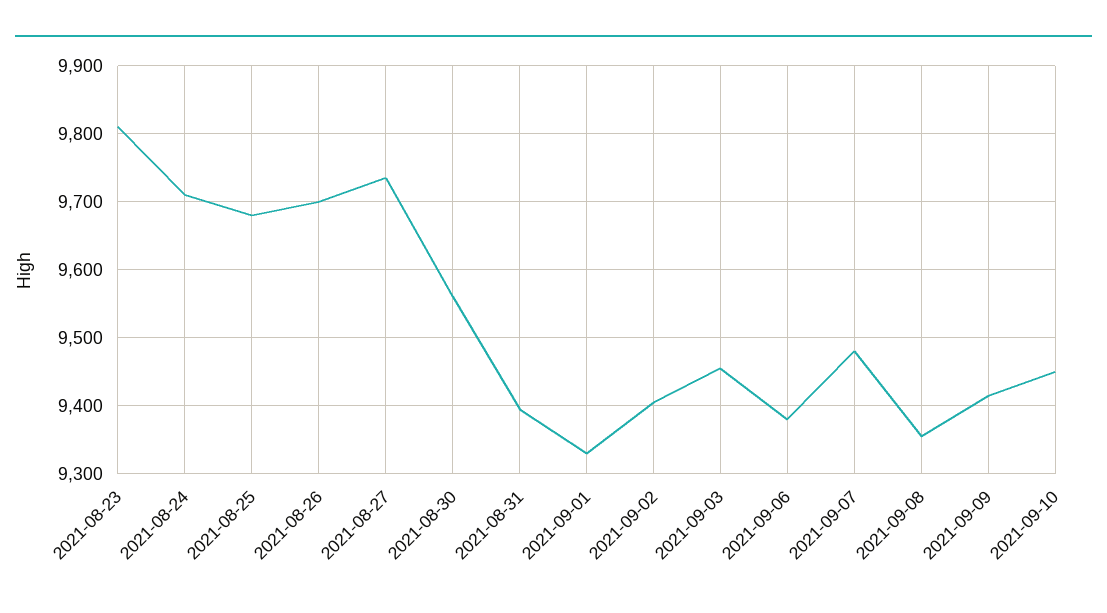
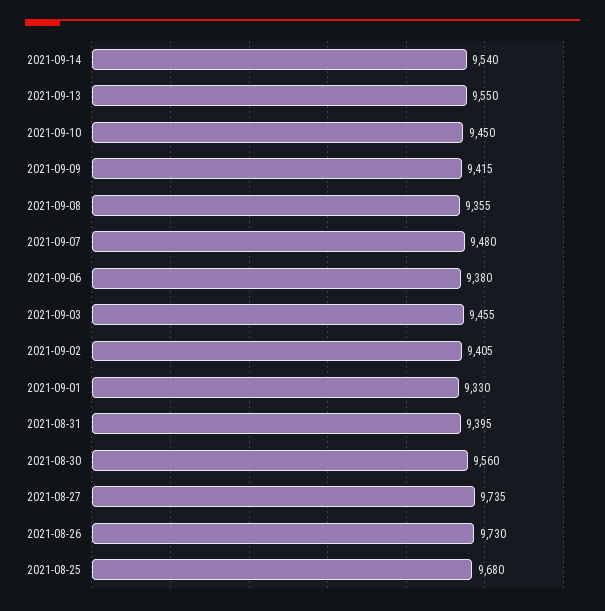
2021-08-23: 9810 -> none
2021-08-24: 9710 -> none
2021-08-26: 9700 -> 9730
2021-09-14: none -> 9540
2021-09-13: none -> 9550

